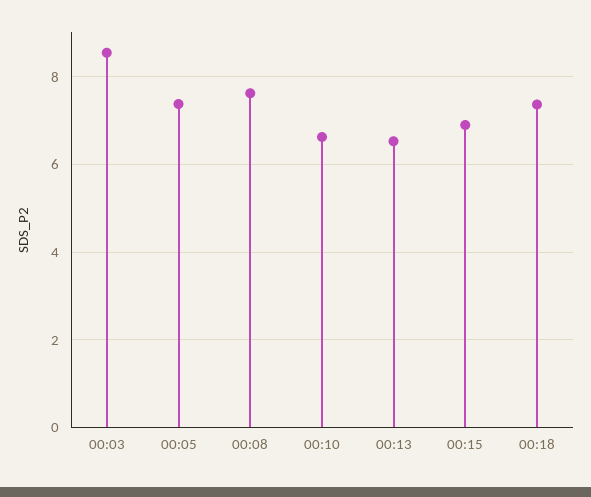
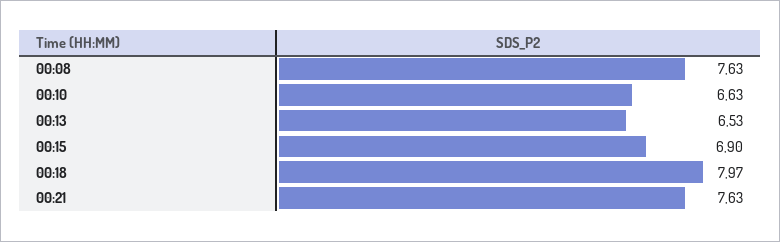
00:03: 8.6 -> none
00:05: 7.4 -> none
00:18: 7.4 -> 7.97
00:21: none -> 7.63

